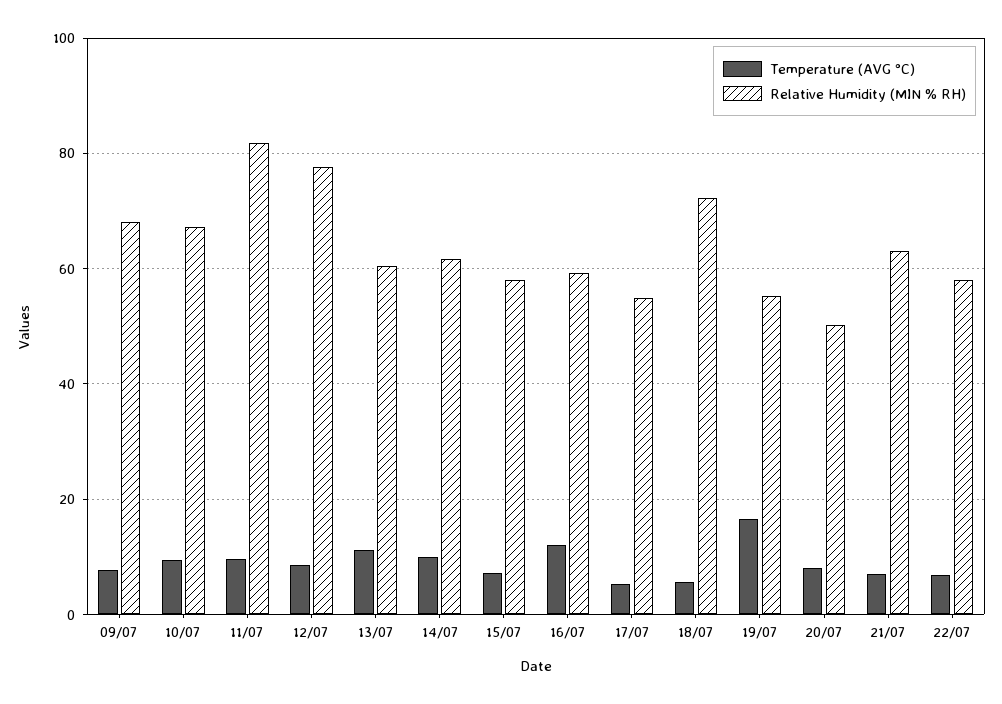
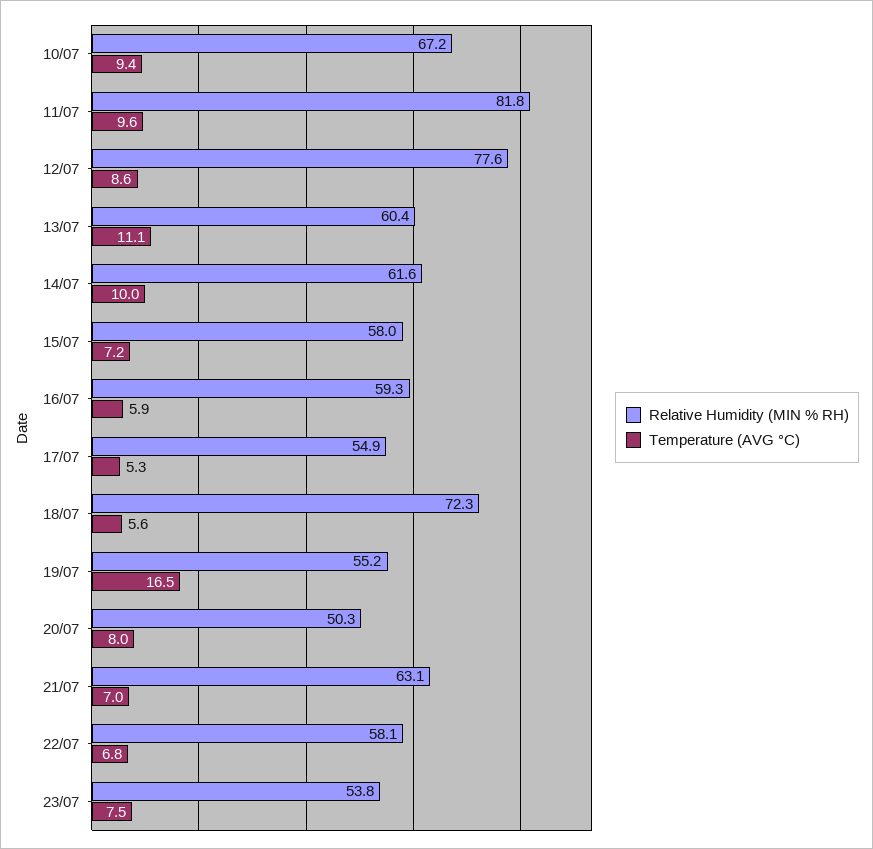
Temperature (AVG °C), 09/07: 8 -> none
Relative Humidity (MIN % RH), 09/07: 68 -> none
Temperature (AVG °C), 16/07: 12 -> 5.9
Relative Humidity (MIN % RH), 23/07: none -> 53.8
Temperature (AVG °C), 23/07: none -> 7.5

